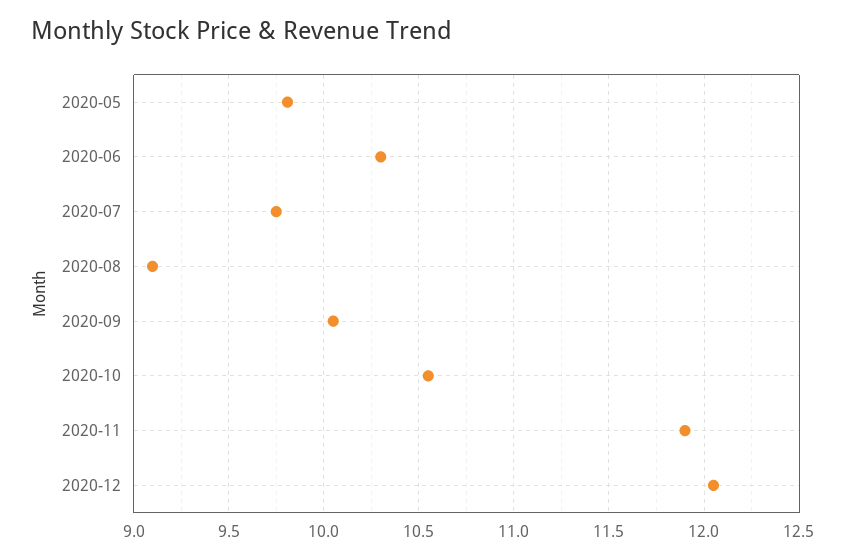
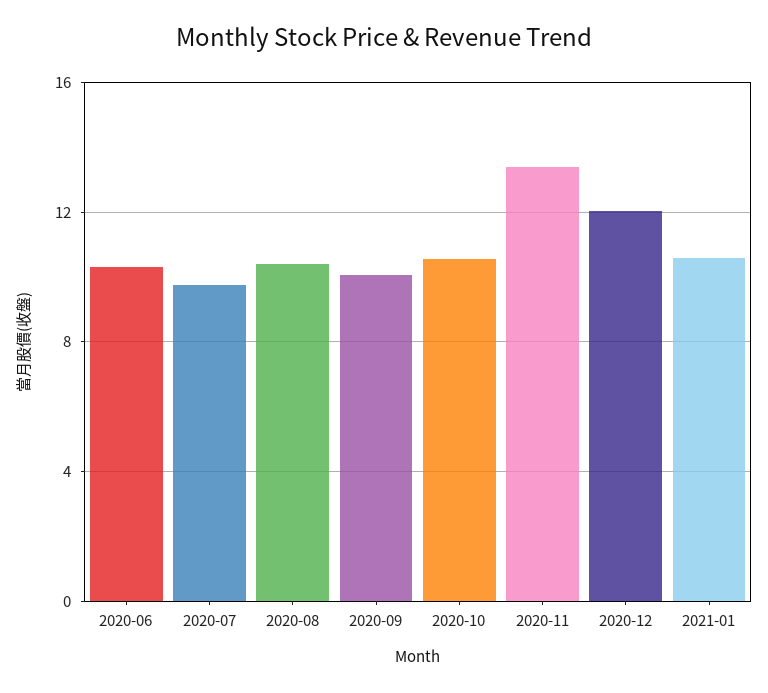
2020-05: 9.8 -> none
2020-08: 9.1 -> 10.5
2020-11: 11.9 -> 13.5
2021-01: none -> 10.5

